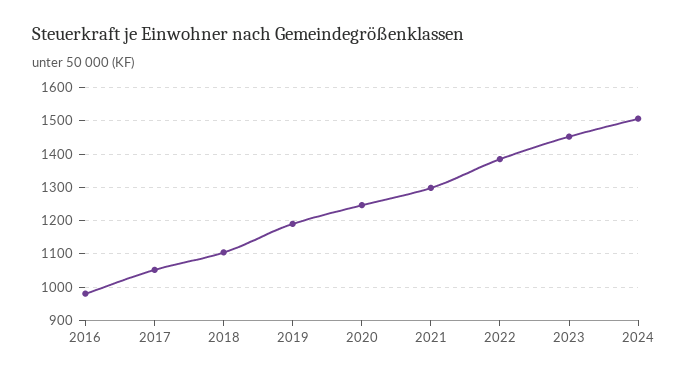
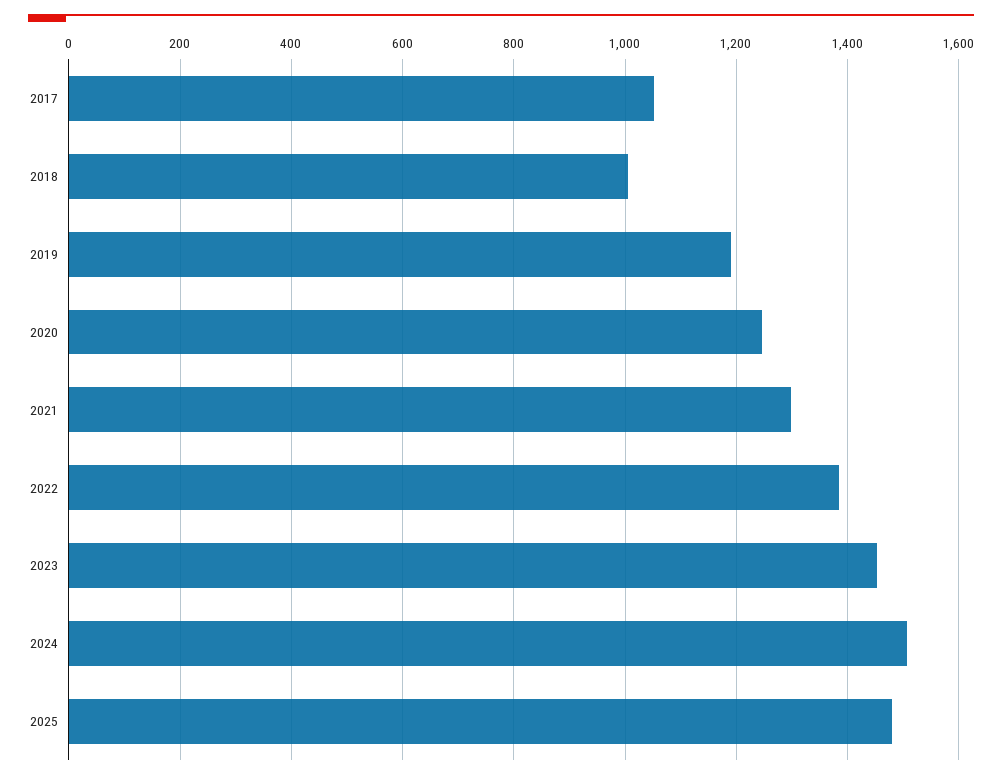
2016: 980 -> none
2018: 1100 -> 1000
2025: none -> 1480

